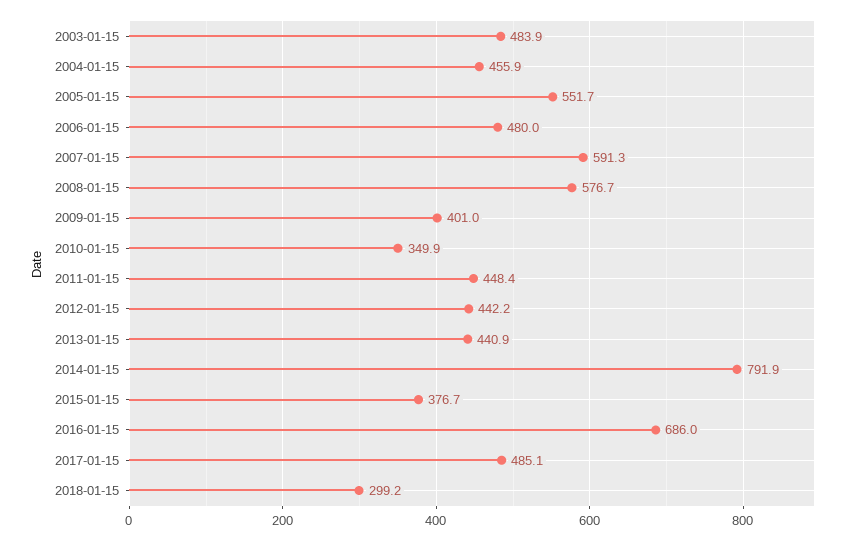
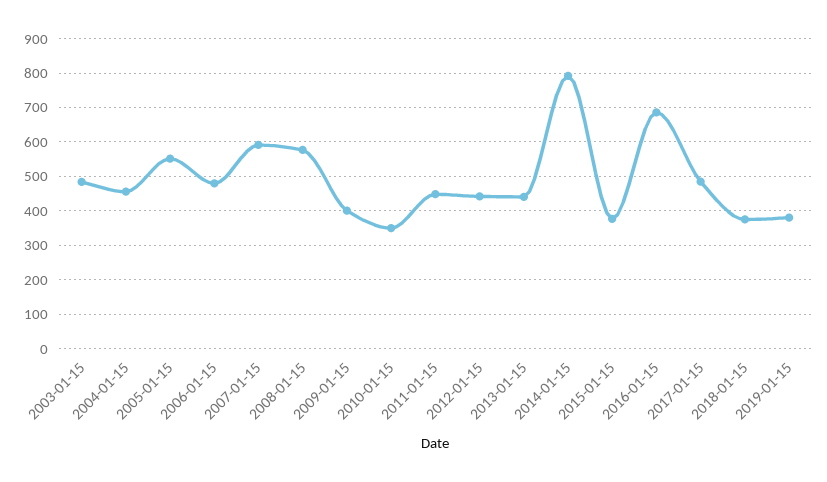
2018-01-15: 299.2 -> 380
2019-01-15: none -> 380

